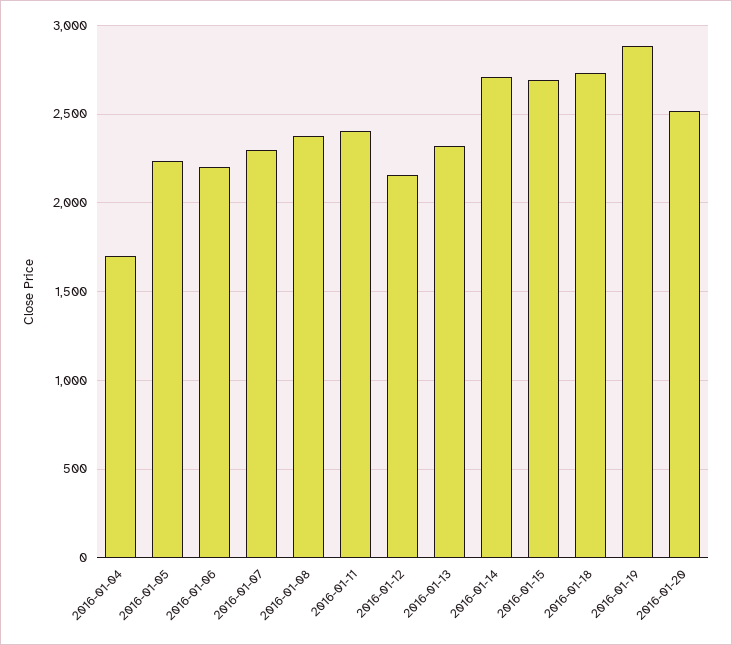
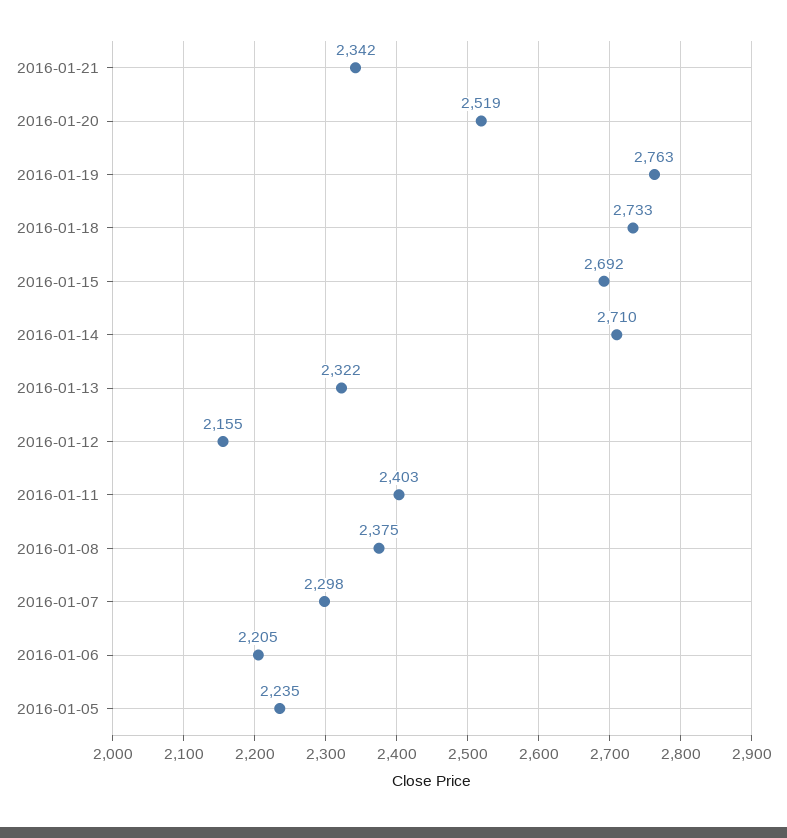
2016-01-04: 1700 -> none
2016-01-19: 2900 -> 2763
2016-01-21: none -> 2342

